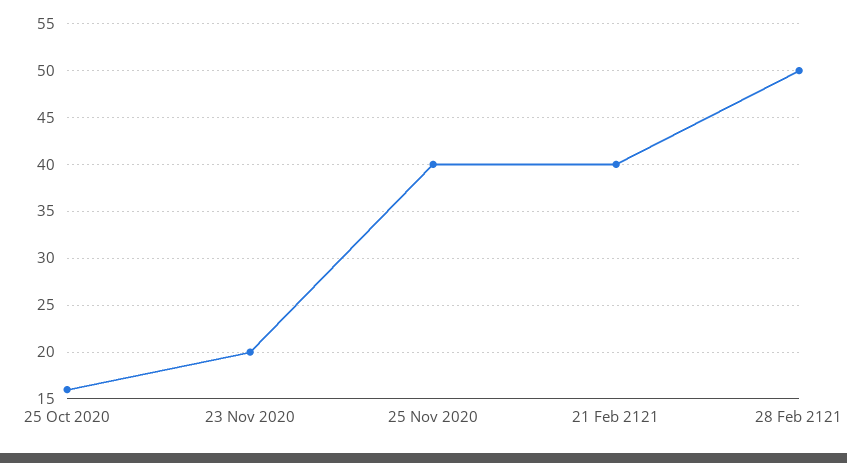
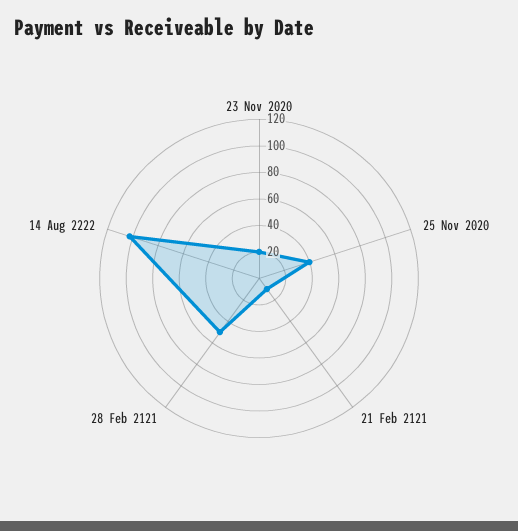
25 Oct 2020: 16 -> none
21 Feb 2121: 40 -> 10
14 Aug 2222: none -> 100

